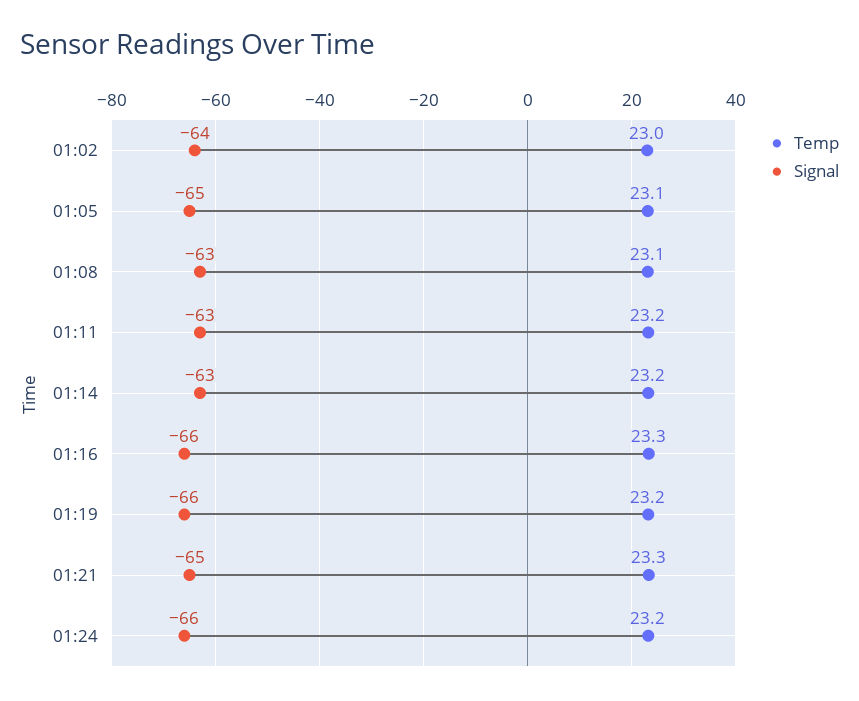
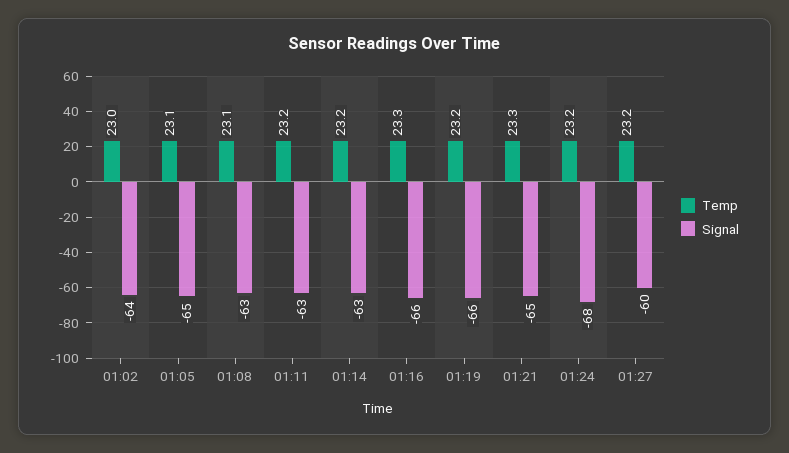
Signal, 01:24: -66 -> -68
Temp, 01:27: none -> 23.2
Signal, 01:27: none -> -60

